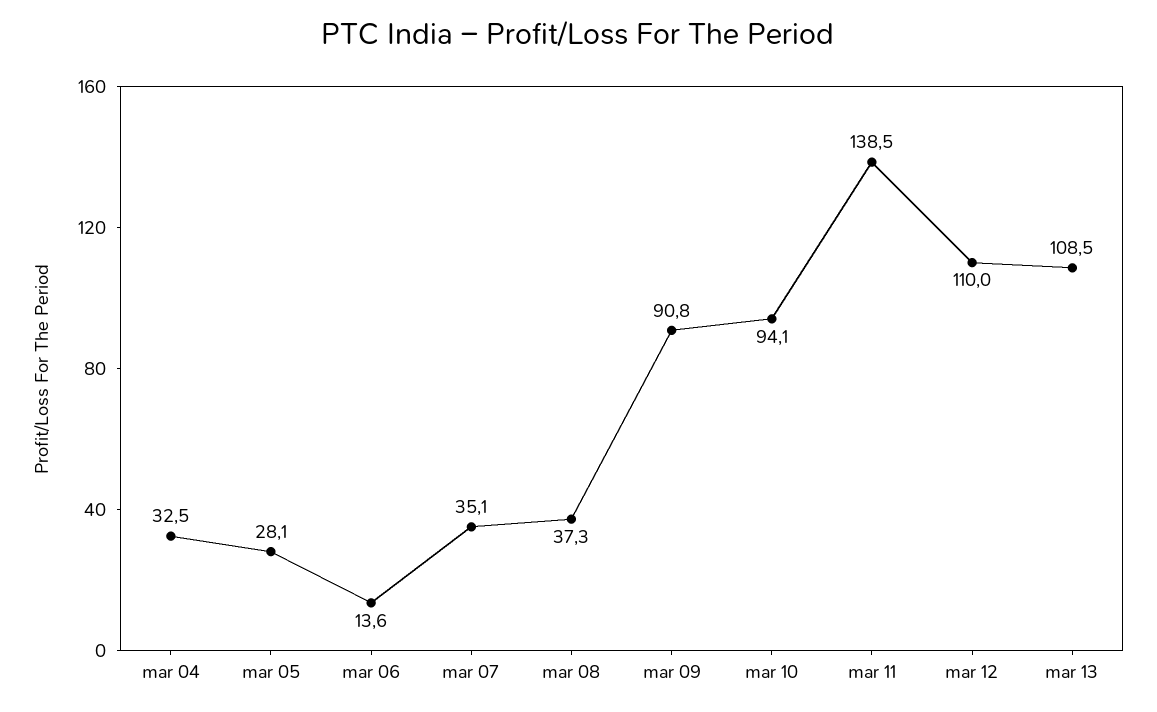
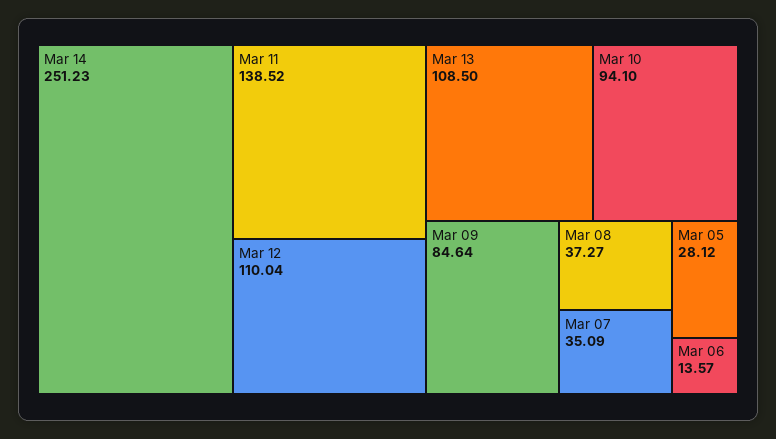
mar 04: 32.5 -> none
mar 09: 90.8 -> 84.64
Mar 14: none -> 251.23

